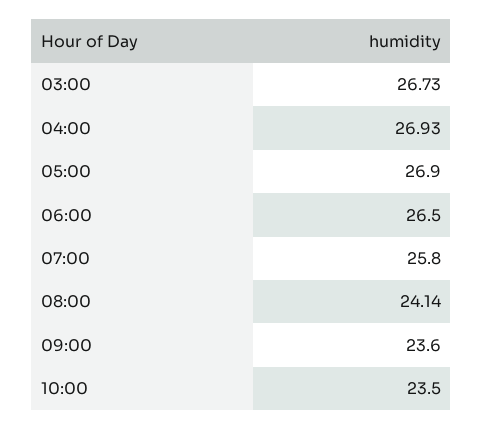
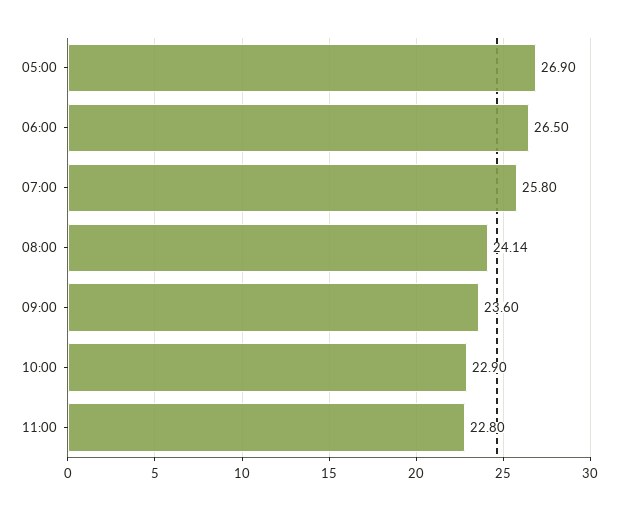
03:00: 26.73 -> none
04:00: 26.93 -> none
10:00: 23.5 -> 22.9
11:00: none -> 22.8

